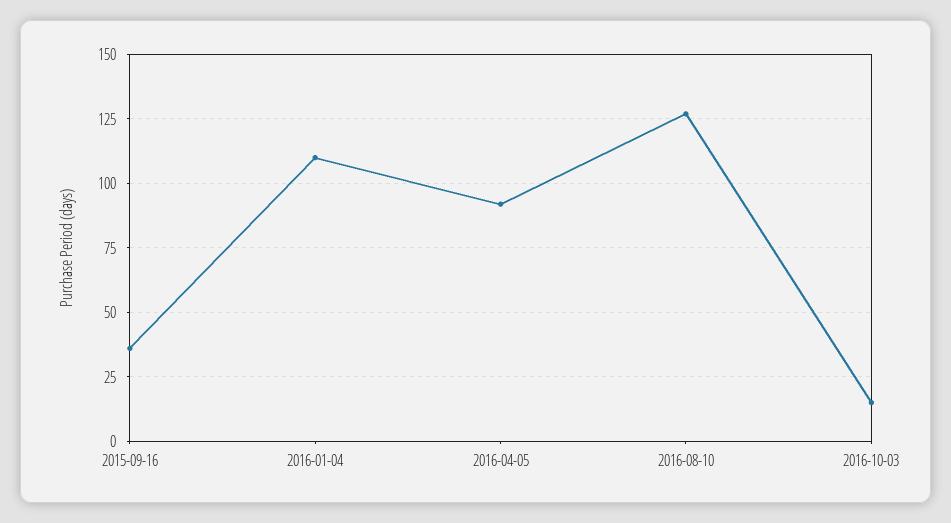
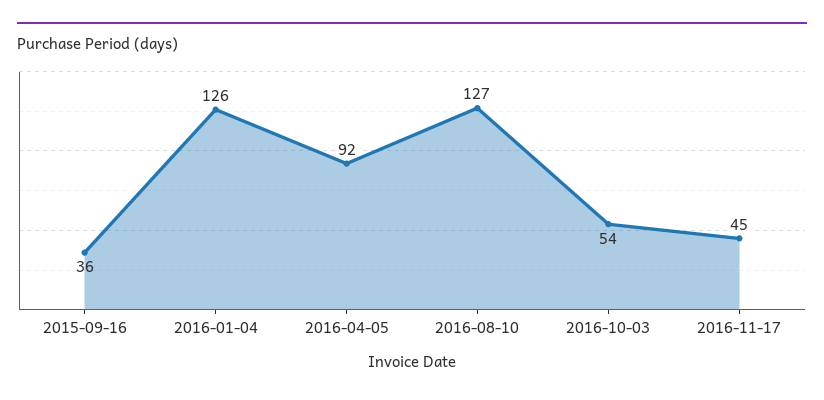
2016-01-04: 110 -> 126
2016-10-03: 15 -> 54
2016-11-17: none -> 45

